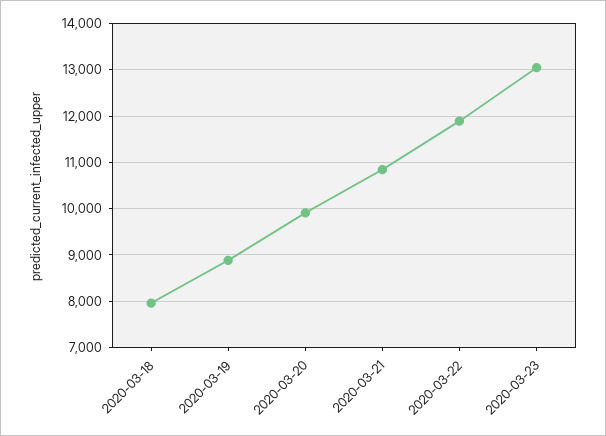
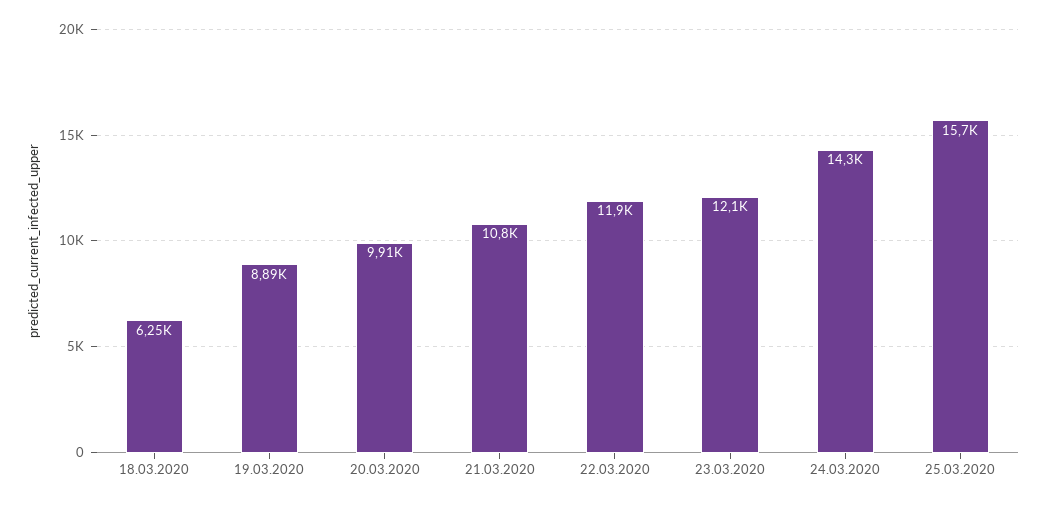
2020-03-18: 8000 -> 6250
2020-03-23: 13000 -> 12100
24.03.2020: none -> 14300
25.03.2020: none -> 15700

